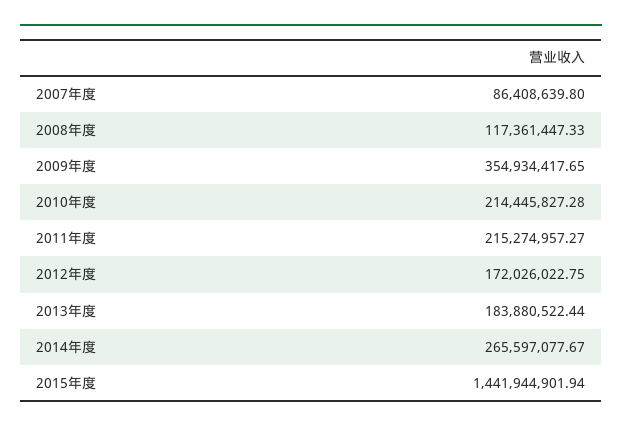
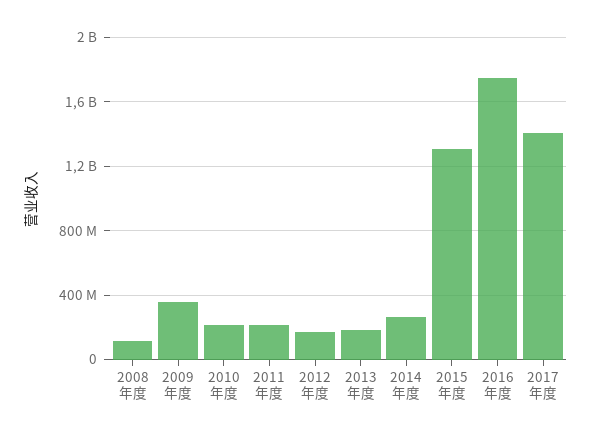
2007年度: 86408639.8 -> none
2015年度: 1441944901.94 -> 1300000000
2016年度: none -> 1750000000
2017年度: none -> 1400000000

